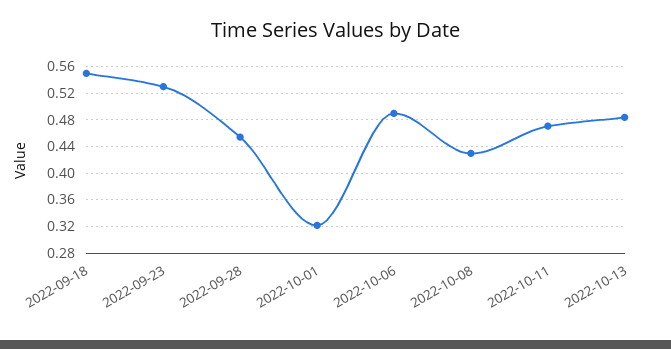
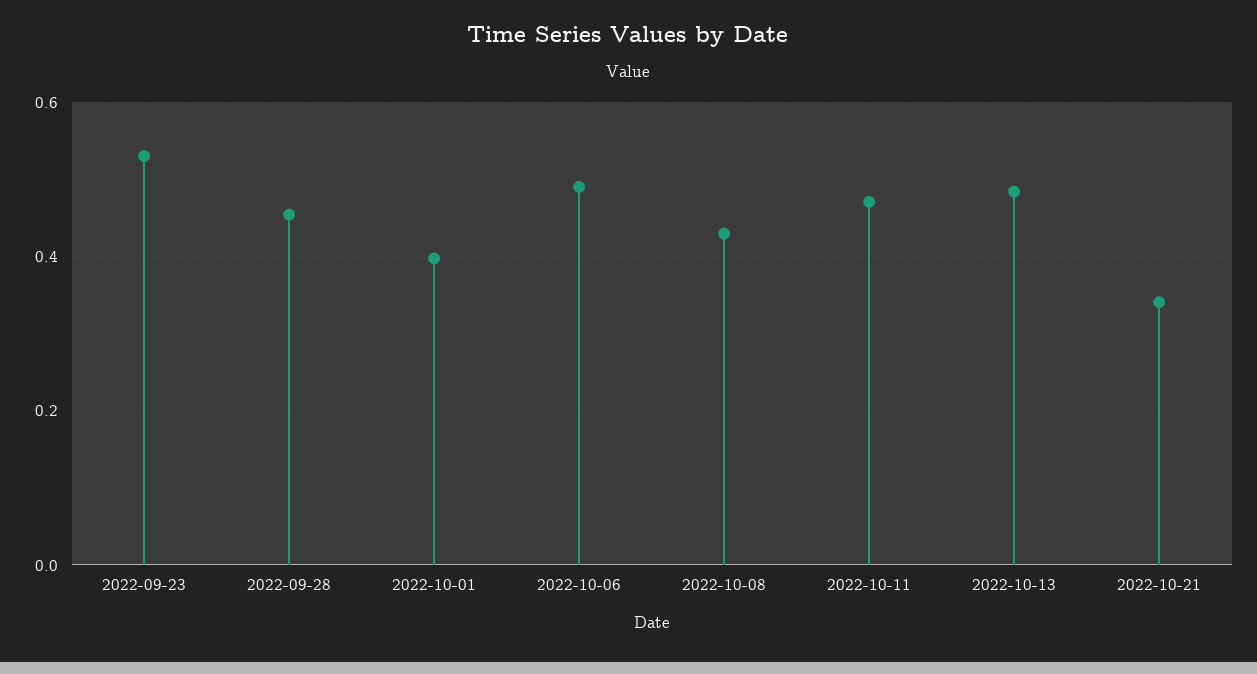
2022-09-18: 0.55 -> none
2022-10-01: 0.32 -> 0.4
2022-10-21: none -> 0.34

